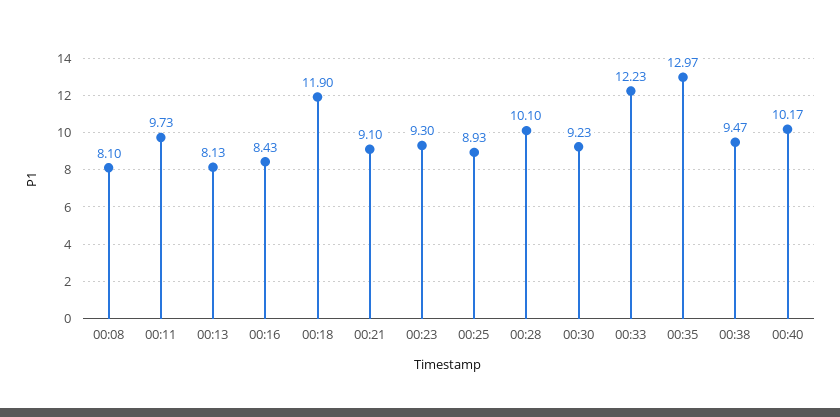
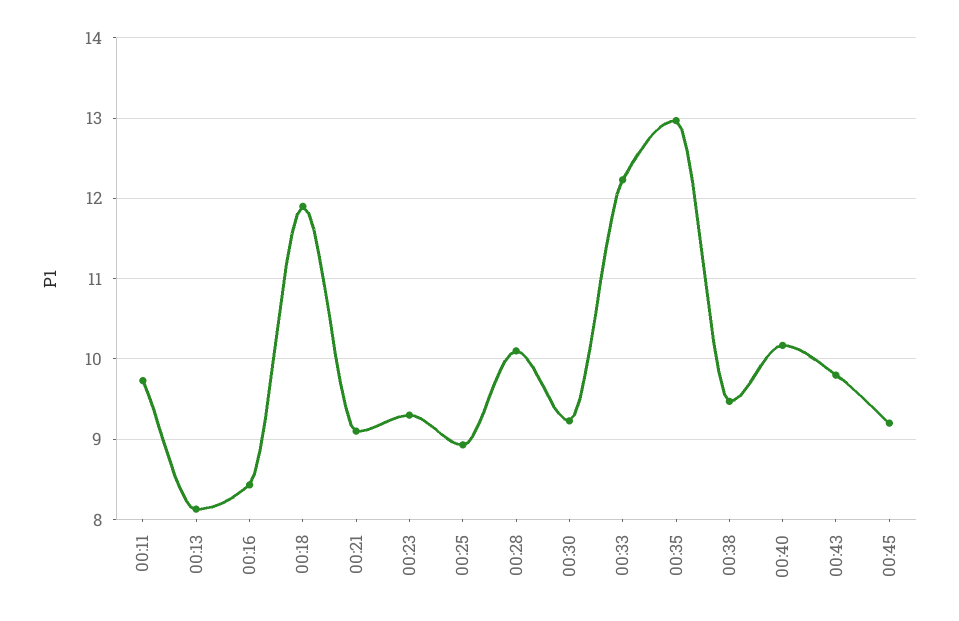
00:08: 8.1 -> none
00:43: none -> 9.8
00:45: none -> 9.2

